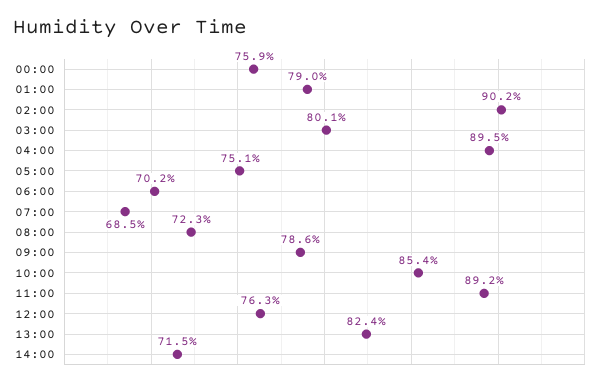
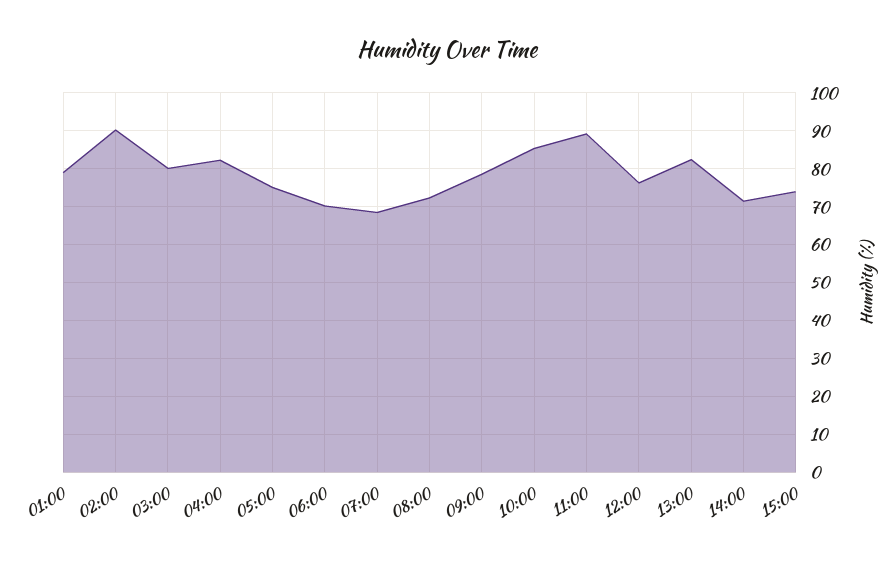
00:00: 75.9 -> none
04:00: 89.5 -> 82
15:00: none -> 74

